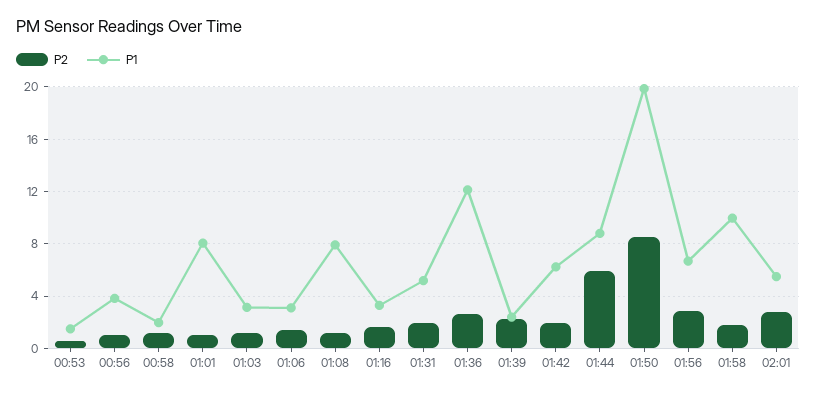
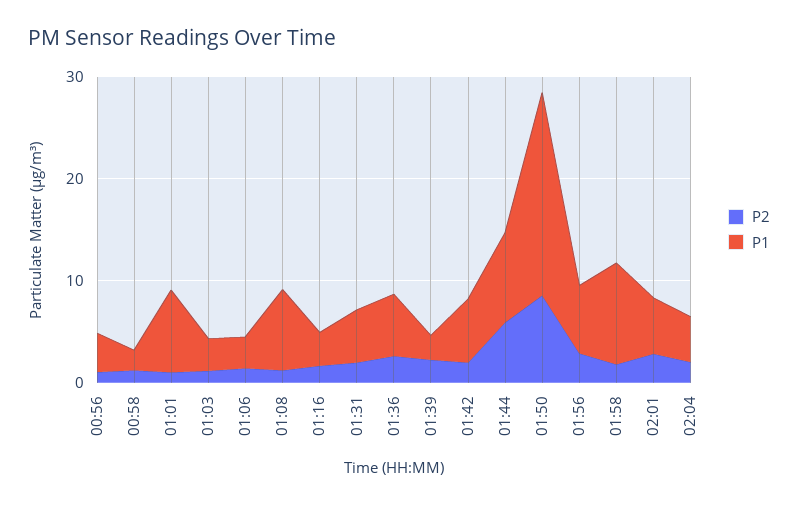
P2, 00:53: 0.5 -> none
P1, 00:53: 1.5 -> none
P1, 01:36: 12 -> 6
P2, 02:04: none -> 2
P1, 02:04: none -> 4

